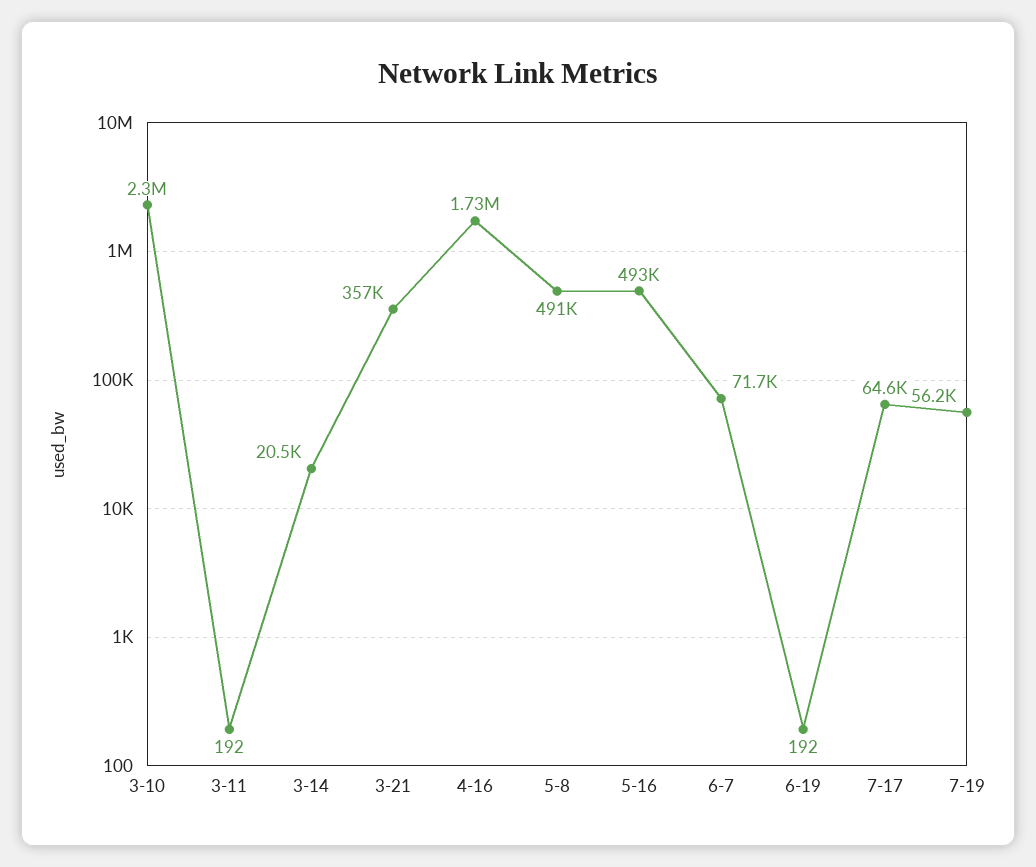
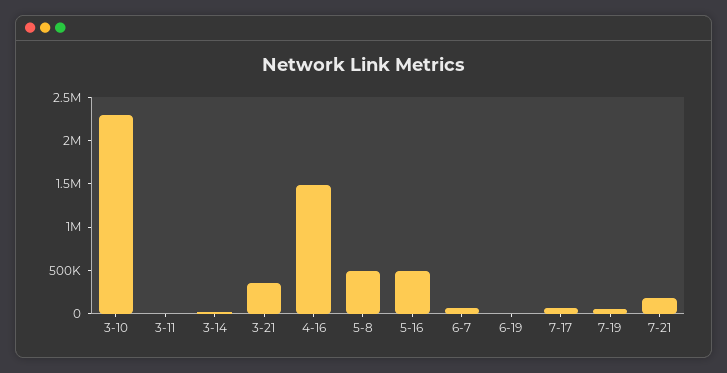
4-16: 1730000 -> 1500000
7-21: none -> 200000

